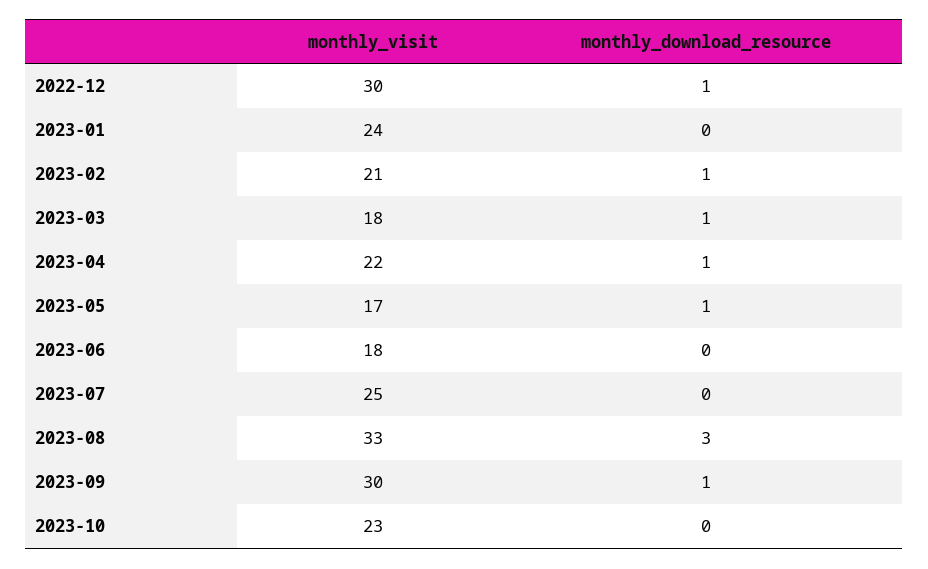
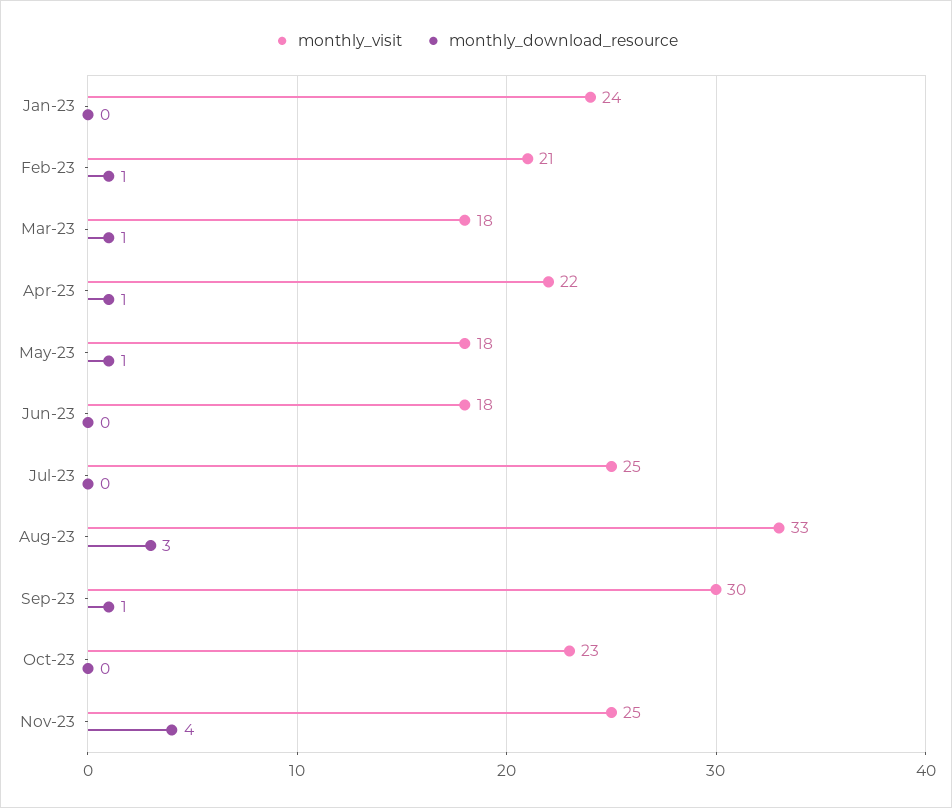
monthly_visit, 2022-12: 30 -> none
monthly_download_resource, 2022-12: 1 -> none
monthly_visit, 2023-05: 17 -> 18
monthly_visit, Nov-23: none -> 25
monthly_download_resource, Nov-23: none -> 4

